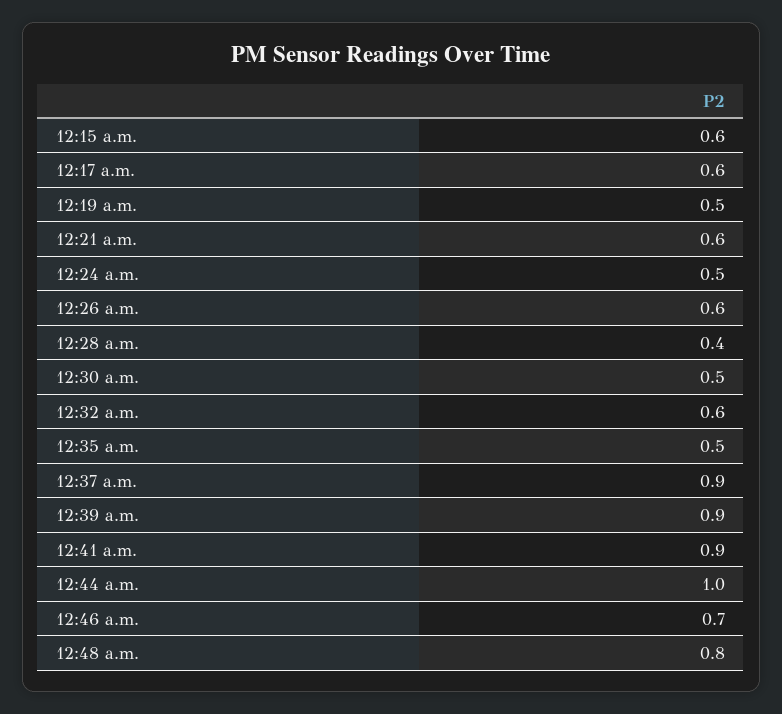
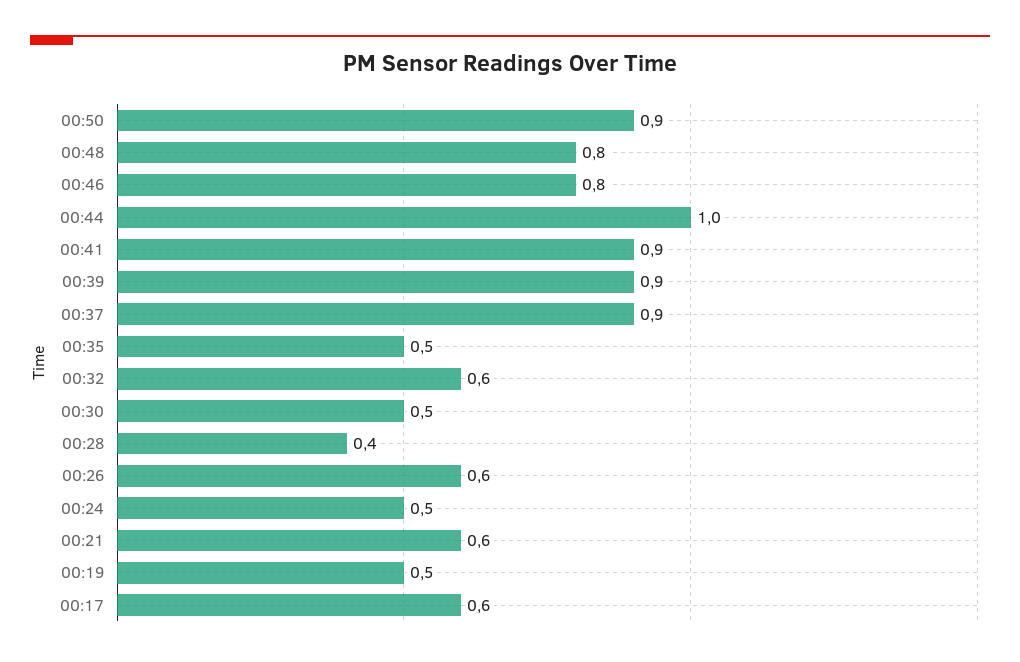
12:15 a.m.: 0.6 -> none
12:46 a.m.: 0.7 -> 0.8
00:50: none -> 0.9

